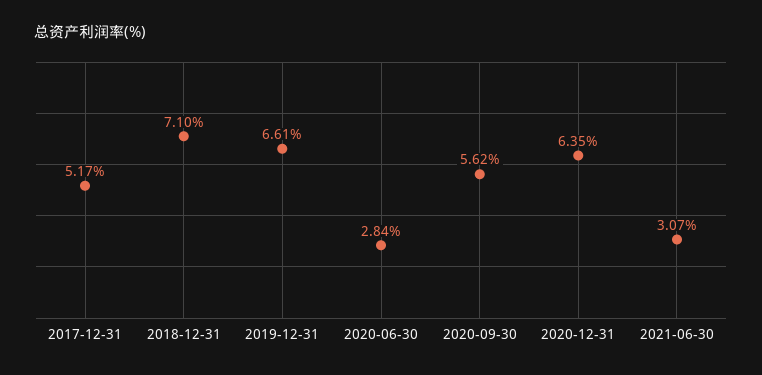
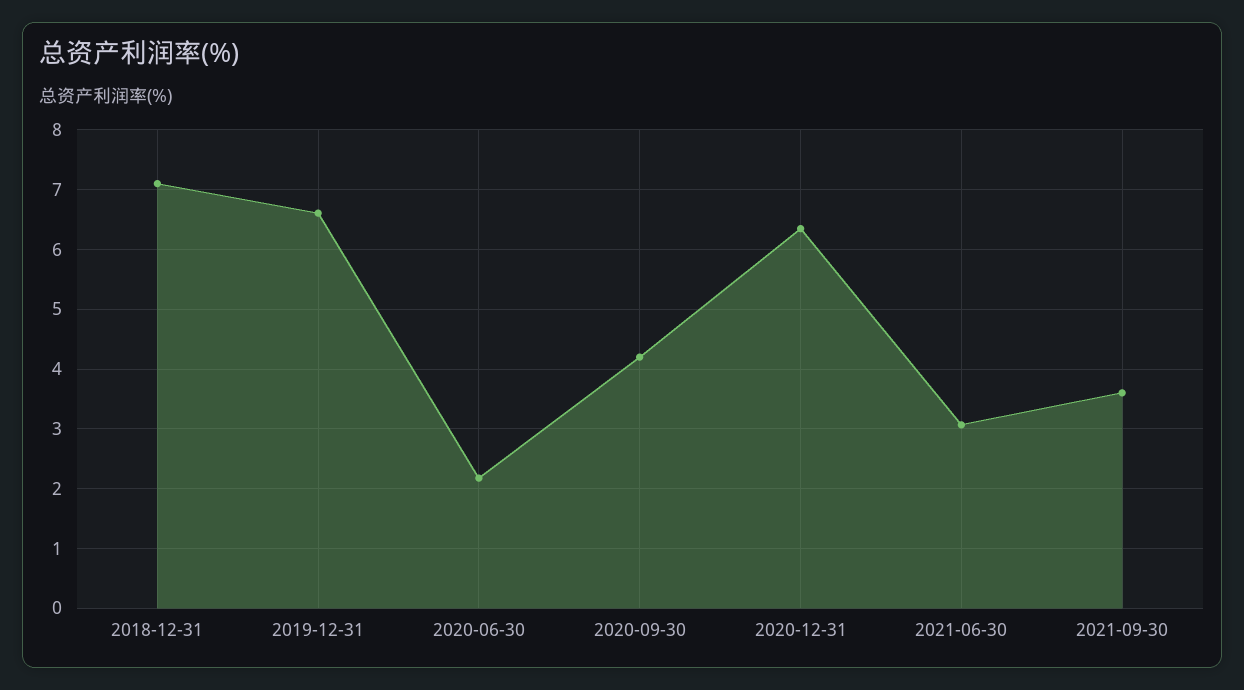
2017-12-31: 5.17 -> none
2020-06-30: 2.84 -> 2.2
2020-09-30: 5.62 -> 4.2
2021-09-30: none -> 3.6

